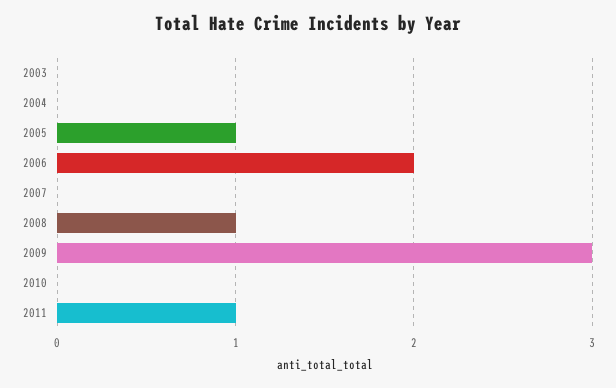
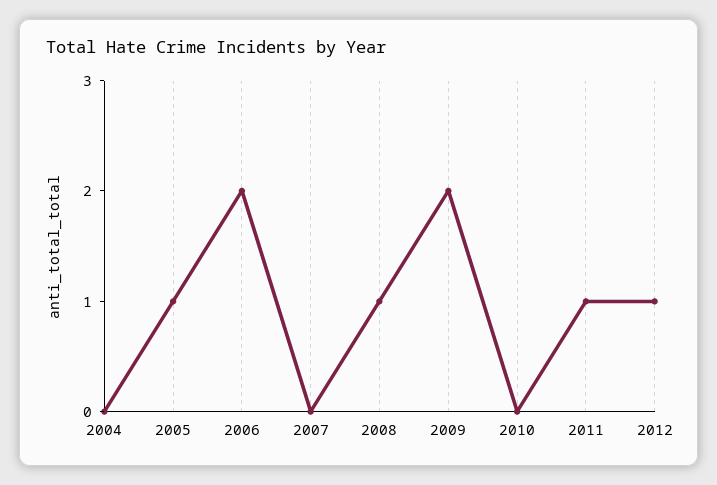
2003: 0 -> none
2009: 3 -> 2
2012: none -> 1

